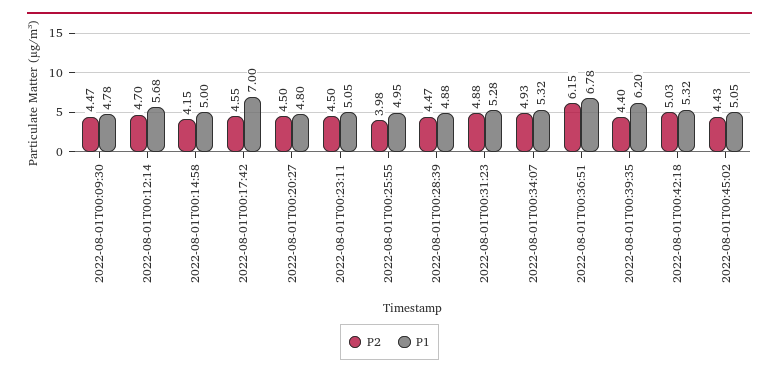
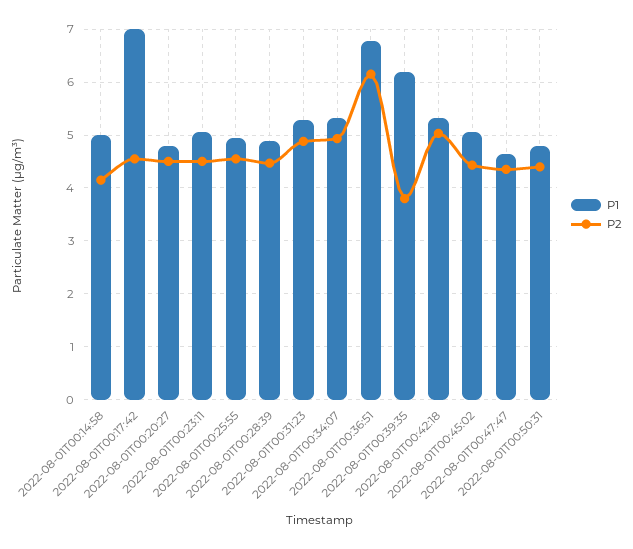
P2, 2022-08-01T00:09:30: 4.47 -> none
P1, 2022-08-01T00:09:30: 4.78 -> none
P2, 2022-08-01T00:12:14: 4.7 -> none
P1, 2022-08-01T00:12:14: 5.68 -> none
P2, 2022-08-01T00:25:55: 3.98 -> 4.6
P2, 2022-08-01T00:39:35: 4.4 -> 3.8
P1, 2022-08-01T00:47:47: none -> 4.6
P2, 2022-08-01T00:47:47: none -> 4.4
P1, 2022-08-01T00:50:31: none -> 4.8
P2, 2022-08-01T00:50:31: none -> 4.4

